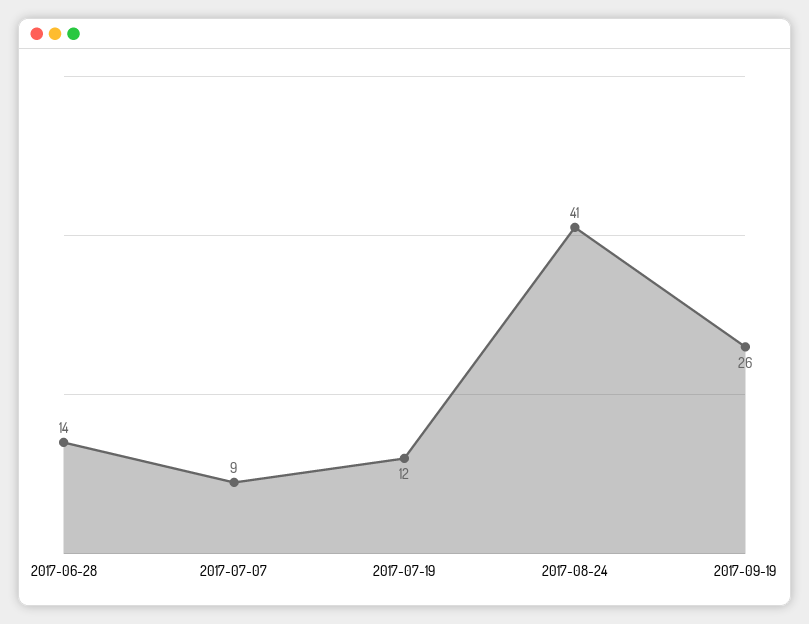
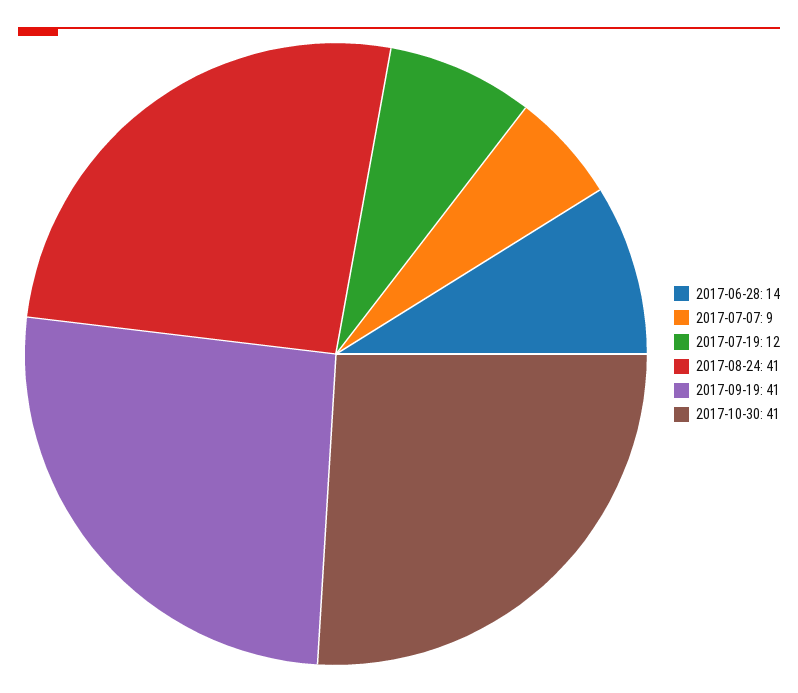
2017-09-19: 26 -> 41
2017-10-30: none -> 41

